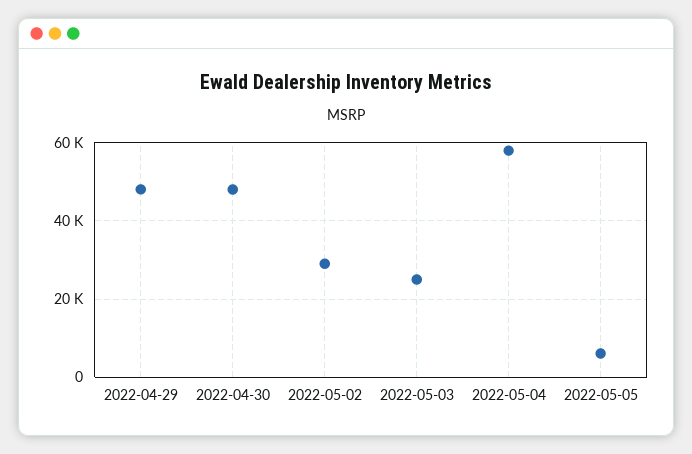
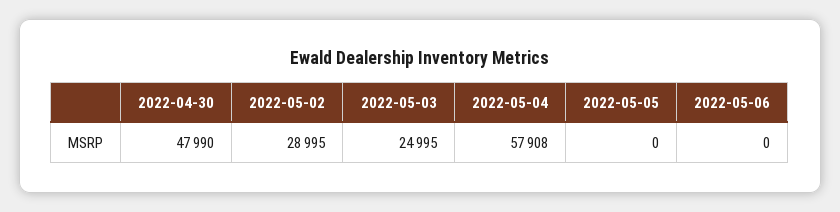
2022-04-29: 48000 -> none
2022-05-05: 6000 -> 0
2022-05-06: none -> 0

